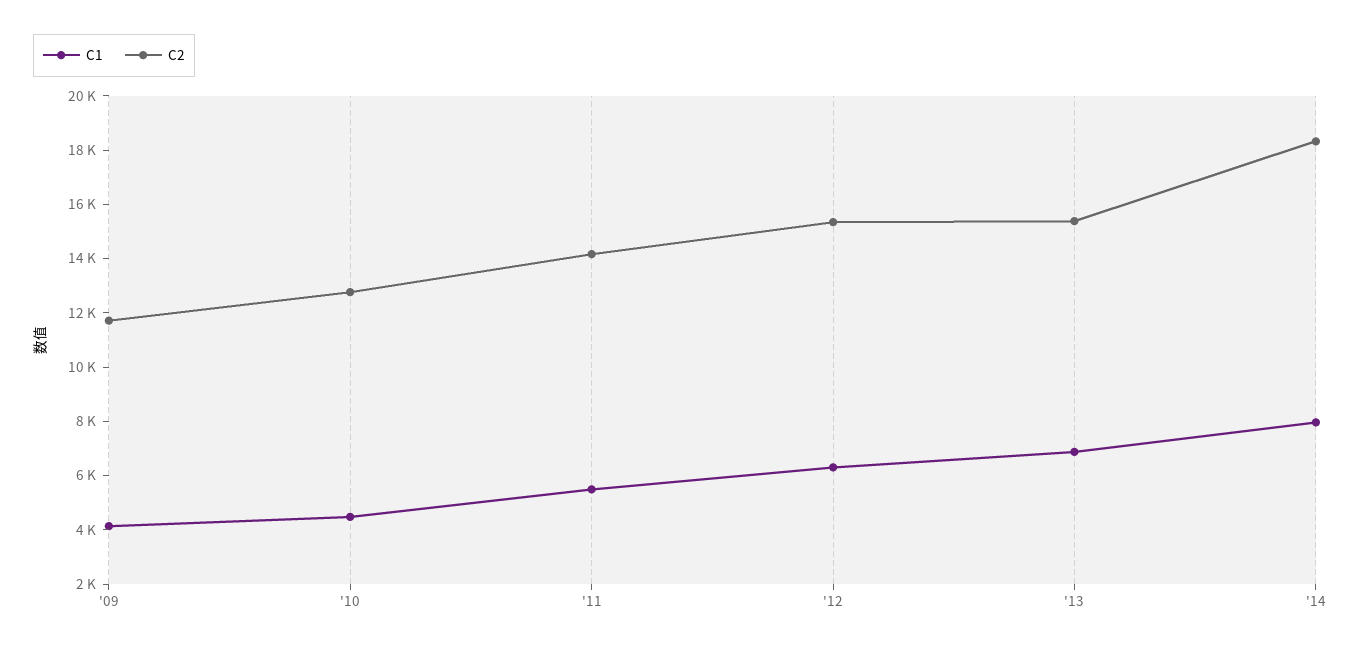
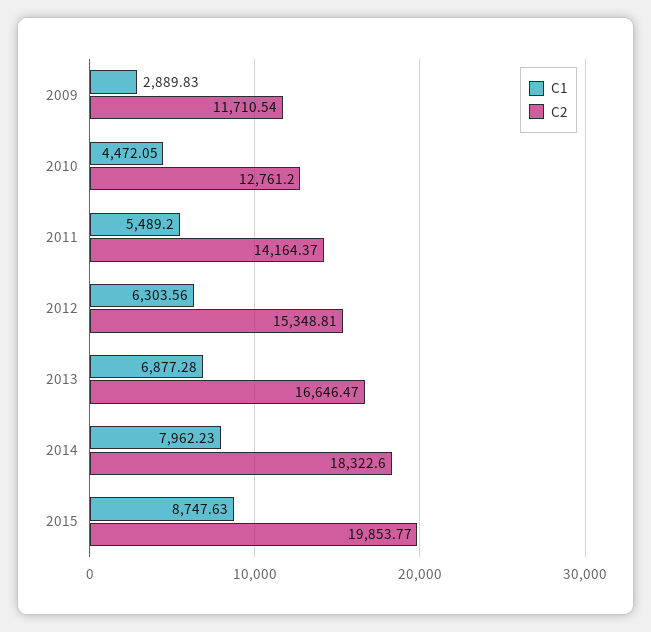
C1, '09: 4000 -> 2889.83
C2, '13: 15500 -> 16646.47
C1, 2015: none -> 8747.63
C2, 2015: none -> 19853.77

